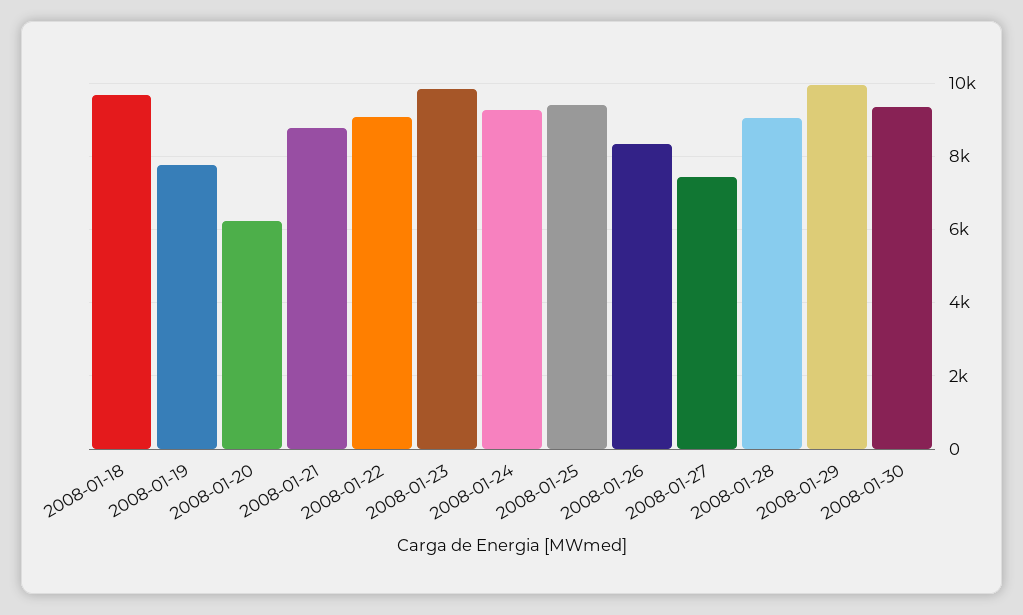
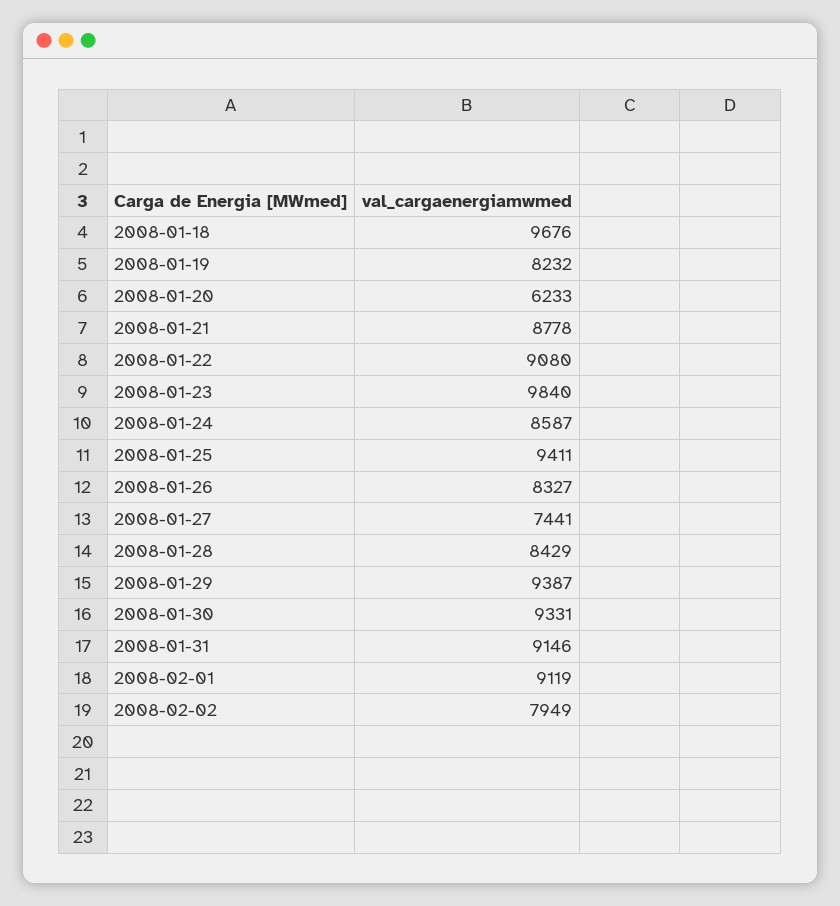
2008-01-19: 7800 -> 8232
2008-01-24: 9200 -> 8587
2008-01-28: 9000 -> 8429
2008-01-29: 10000 -> 9387
2008-01-31: none -> 9146
2008-02-01: none -> 9119
2008-02-02: none -> 7949

